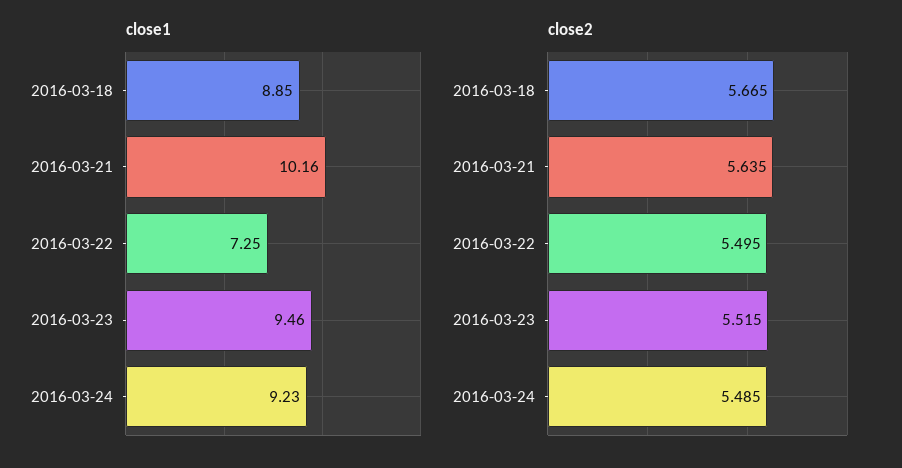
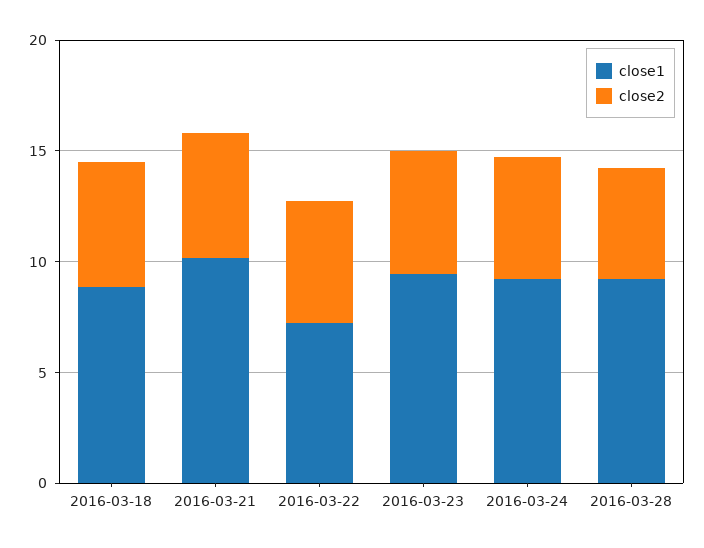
close1, 2016-03-28: none -> 9
close2, 2016-03-28: none -> 5

